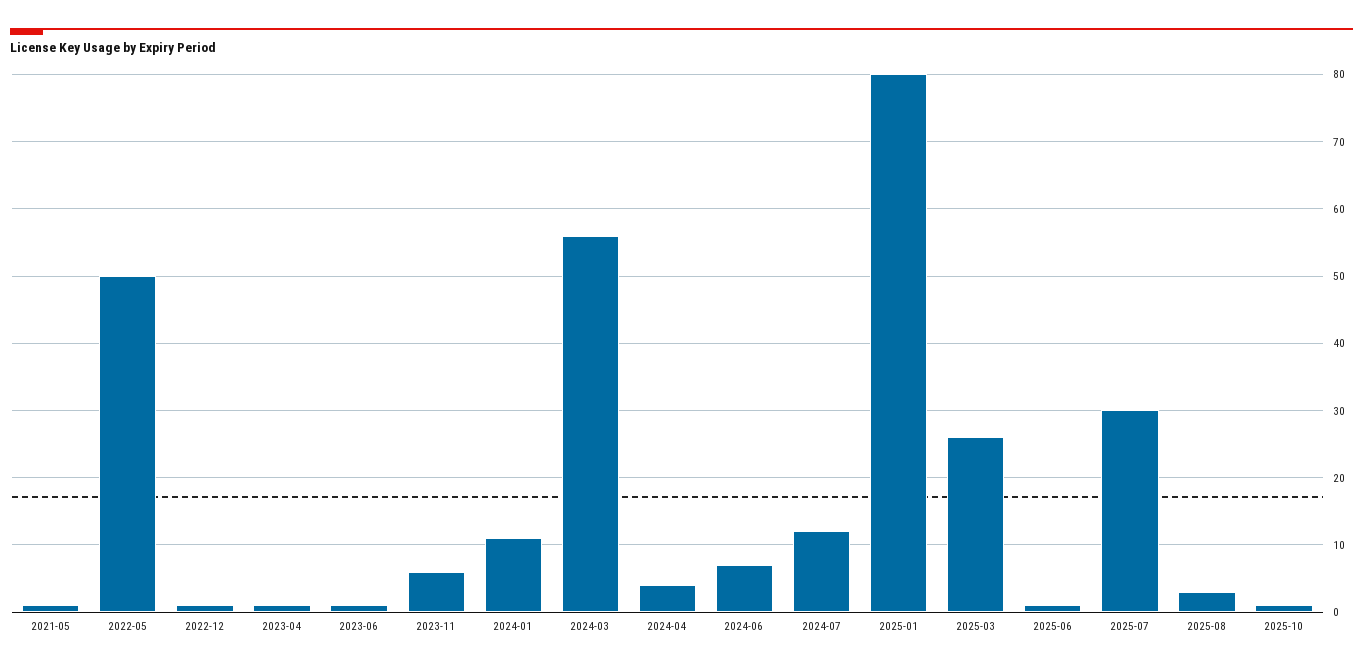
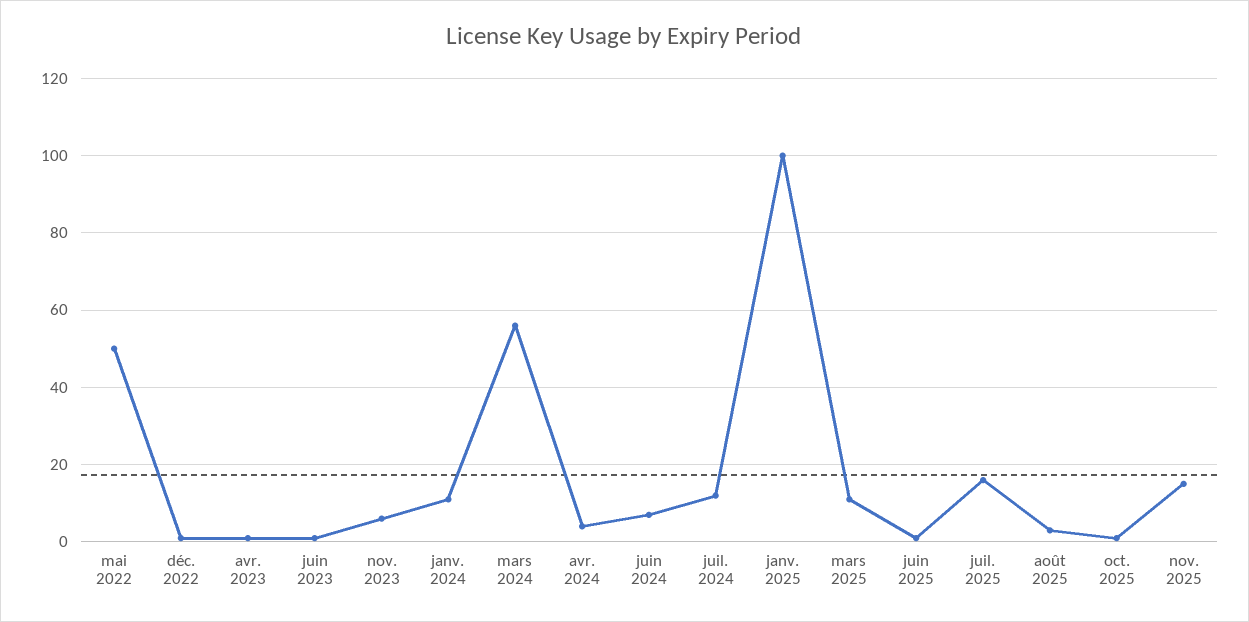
2021-05: 1 -> none
2025-01: 80 -> 100
2025-03: 26 -> 10
2025-07: 30 -> 15
nov. 2025: none -> 15

